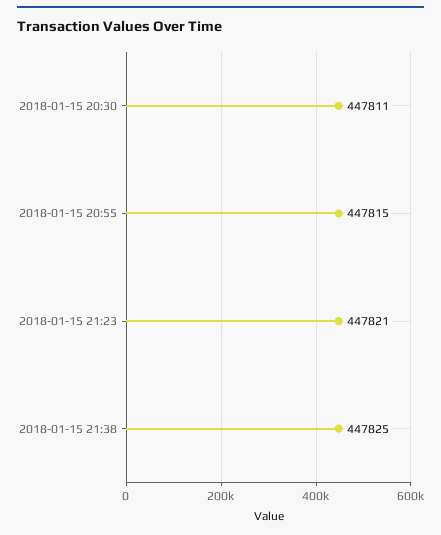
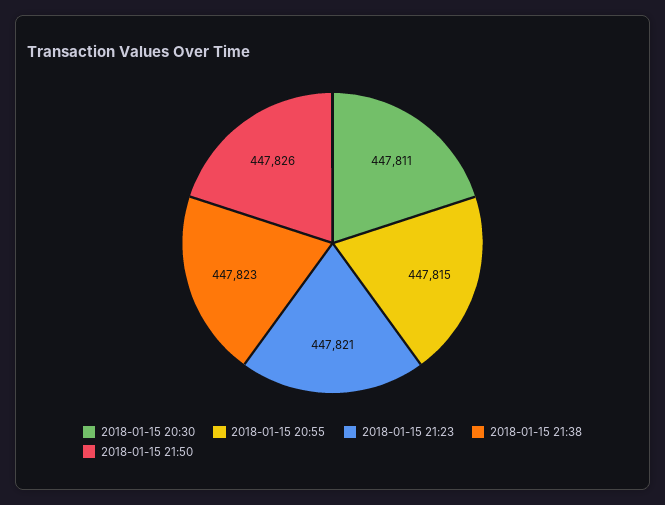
2018-01-15 21:38: 447825 -> 447823
2018-01-15 21:50: none -> 447826

